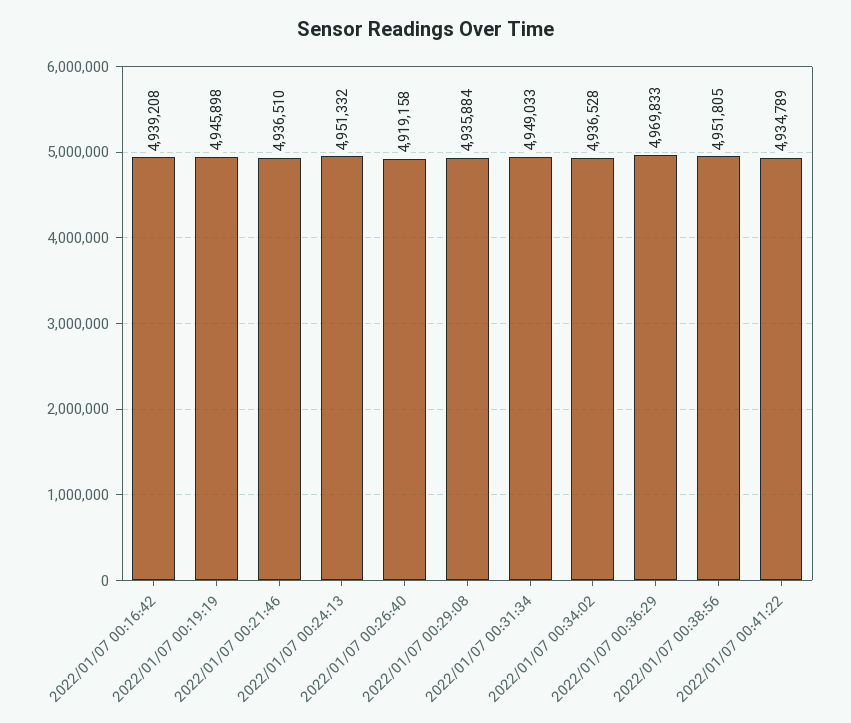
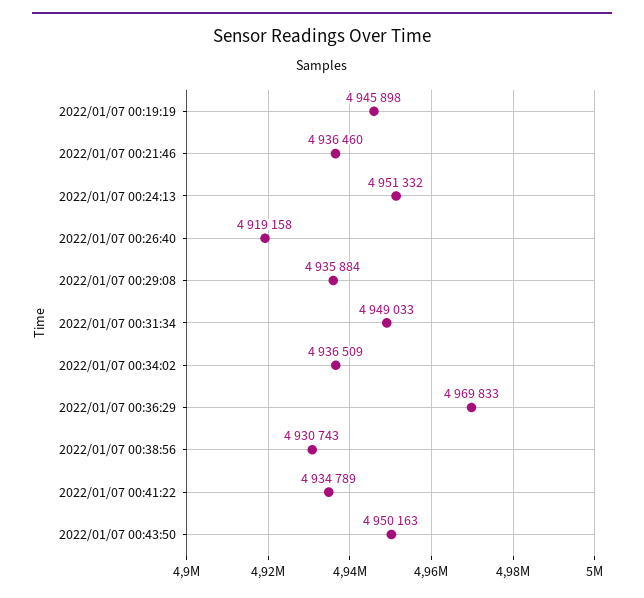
2022/01/07 00:16:42: 4939208 -> none
2022/01/07 00:21:46: 4936510 -> 4936460
2022/01/07 00:34:02: 4936528 -> 4936509
2022/01/07 00:38:56: 4951805 -> 4930743
2022/01/07 00:43:50: none -> 4950163

